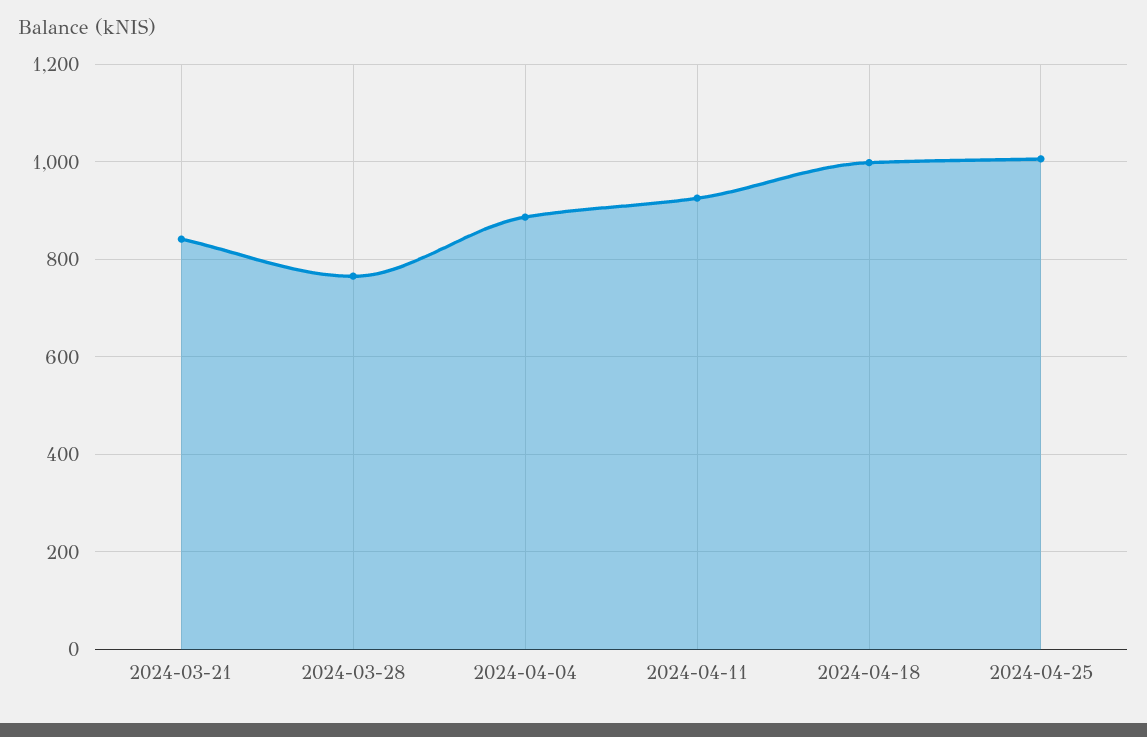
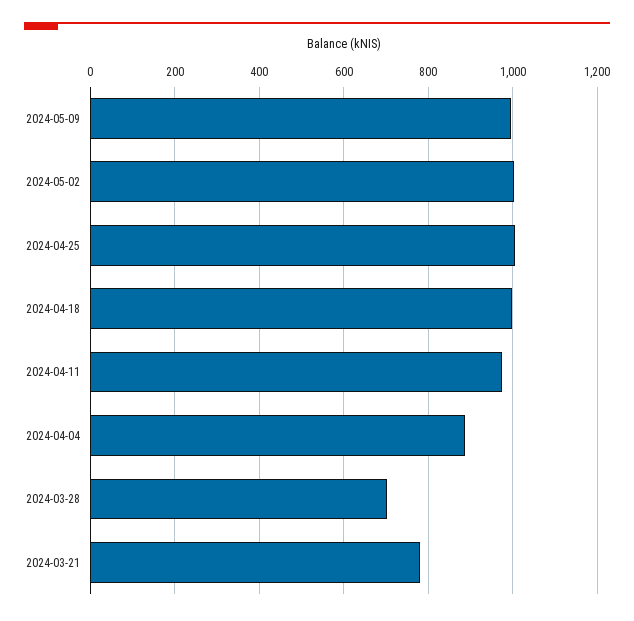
2024-03-21: 840 -> 780
2024-03-28: 760 -> 700
2024-04-11: 920 -> 980
2024-05-09: none -> 1000
2024-05-02: none -> 1000

